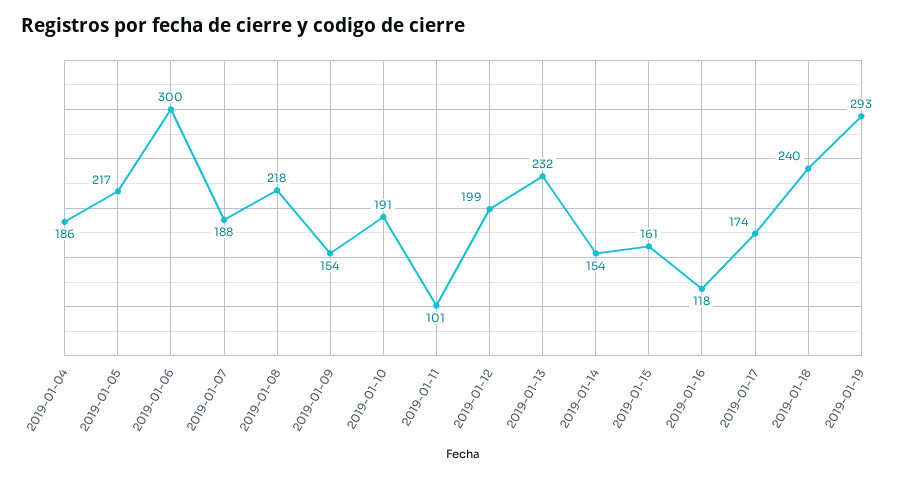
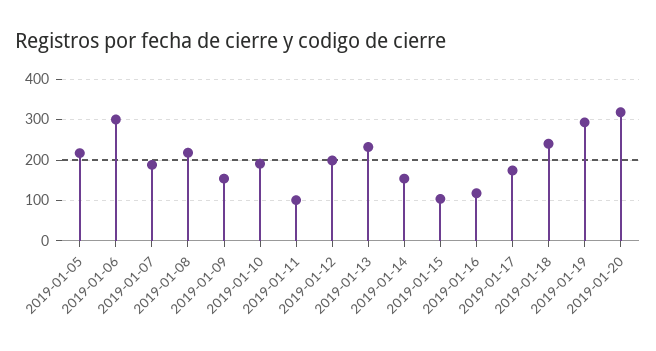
2019-01-04: 186 -> none
2019-01-15: 161 -> 100
2019-01-20: none -> 320

